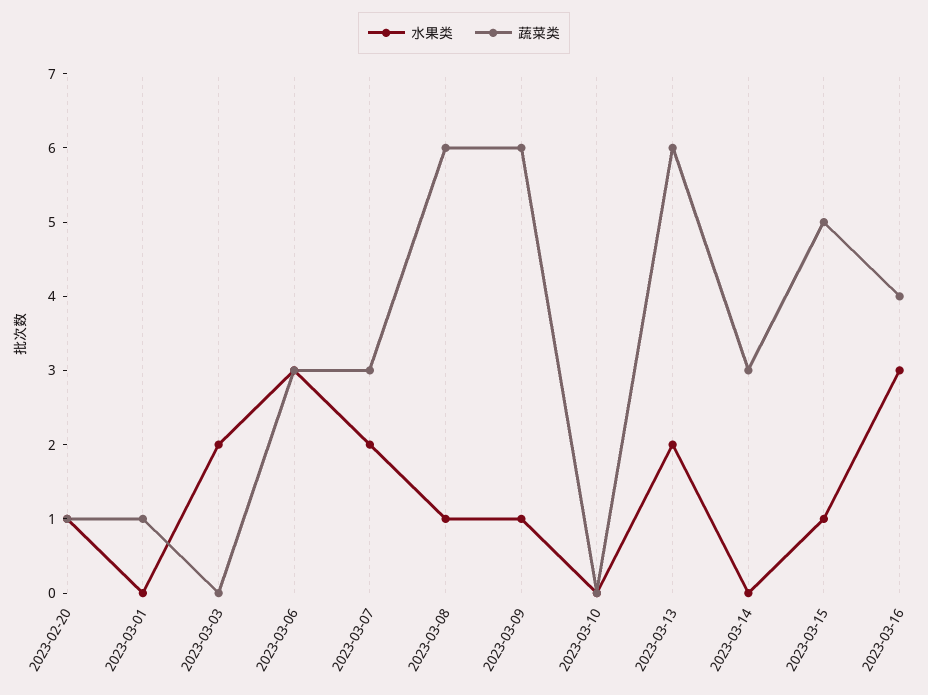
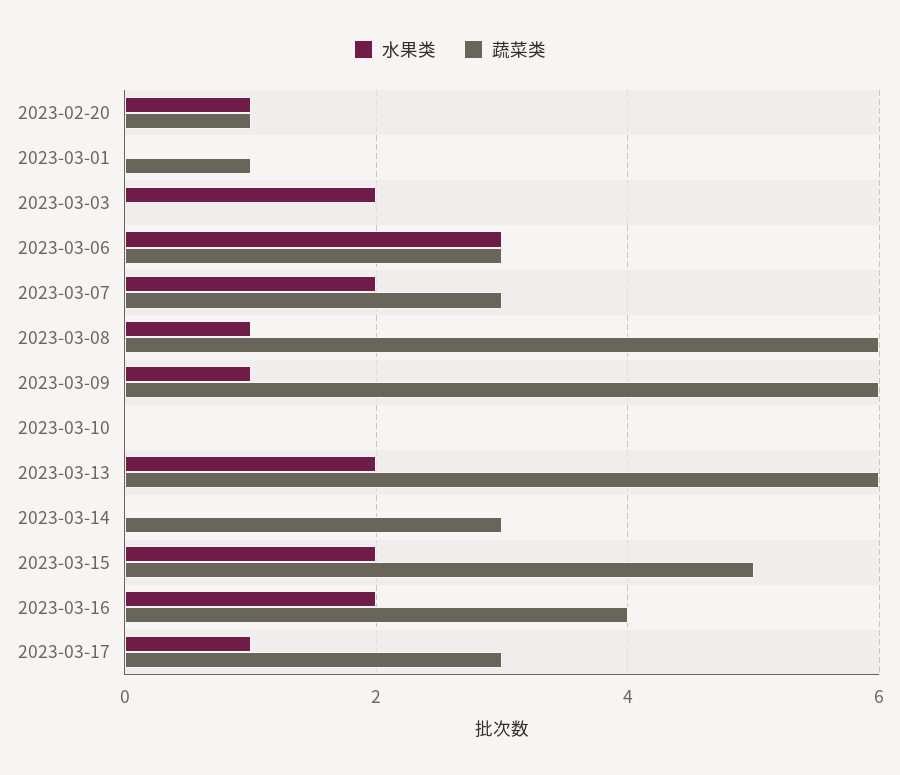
水果类, 2023-03-15: 1 -> 2
水果类, 2023-03-16: 3 -> 2
水果类, 2023-03-17: none -> 1
蔬菜类, 2023-03-17: none -> 3

